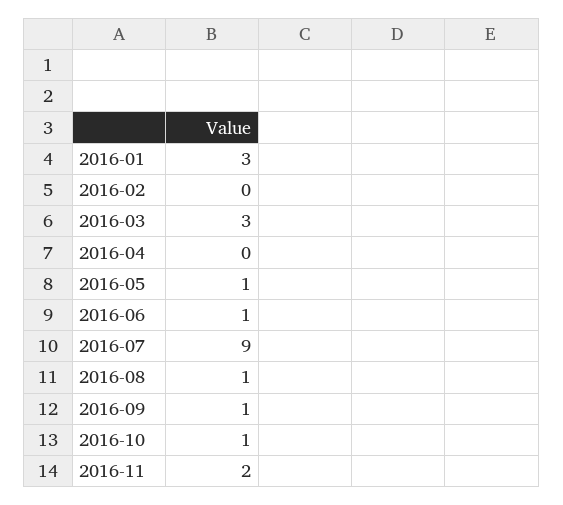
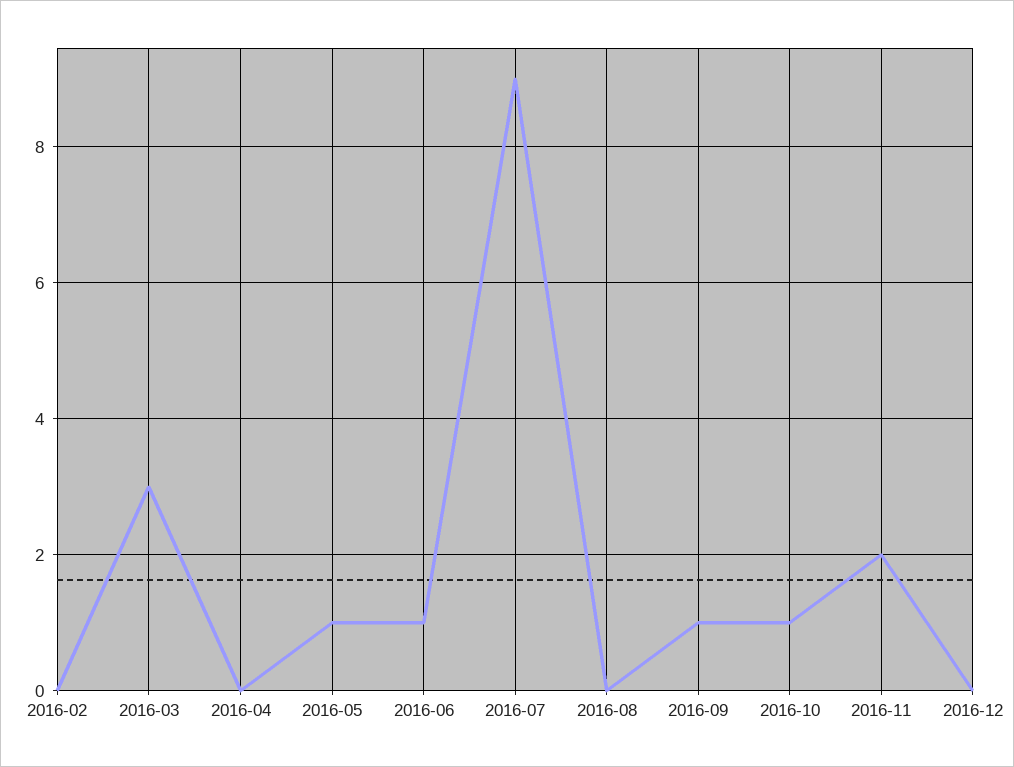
2016-01: 3 -> none
2016-08: 1 -> 0
2016-12: none -> 0

